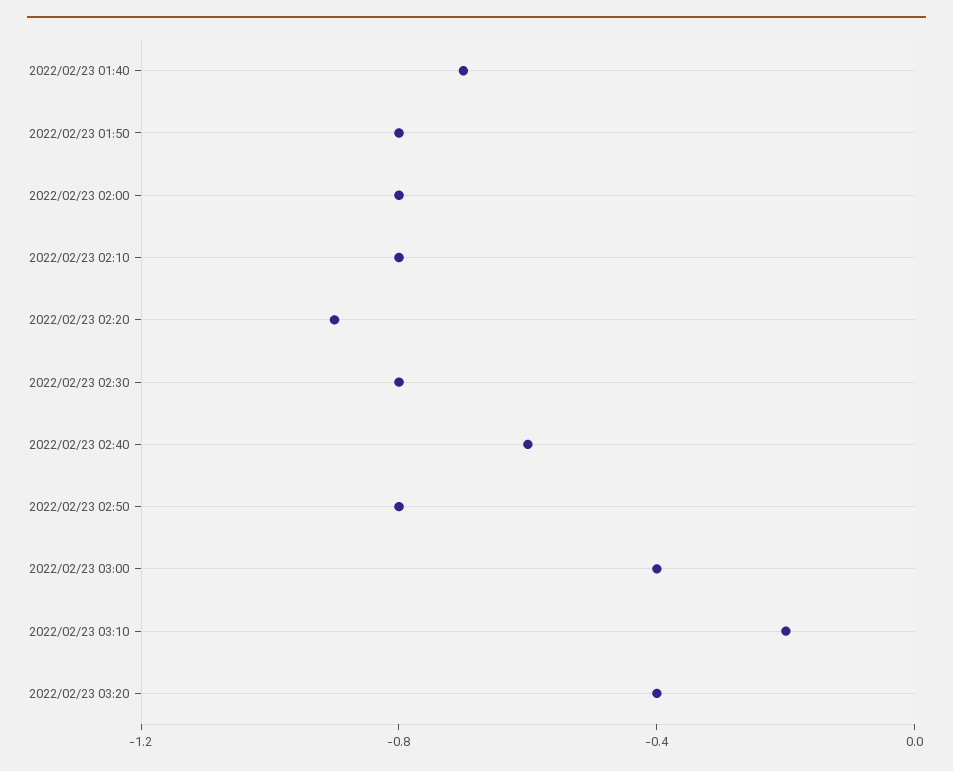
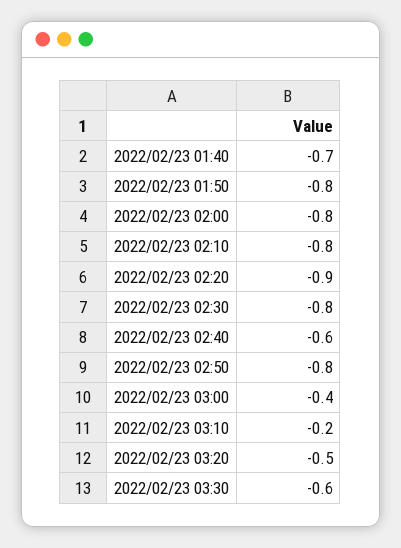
2022/02/23 03:20: -0.4 -> -0.5
2022/02/23 03:30: none -> -0.6

